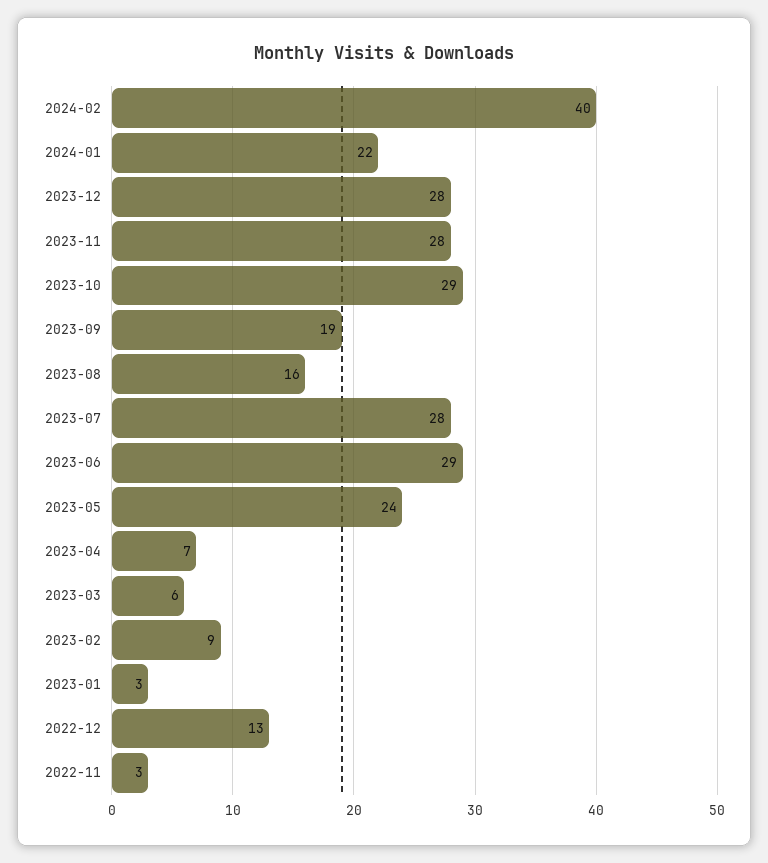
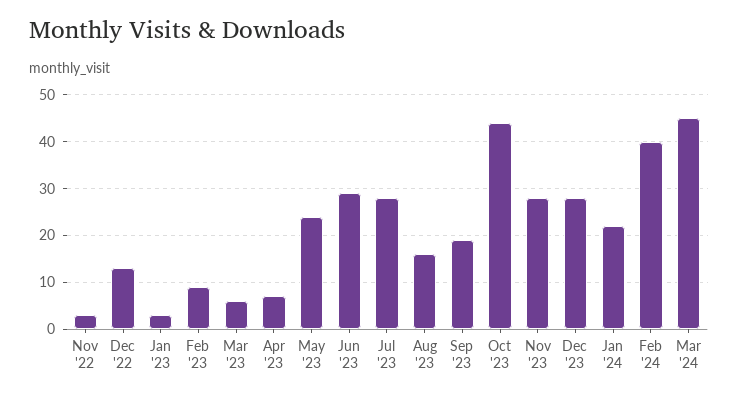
2023-10: 29 -> 45
Mar '24: none -> 45

